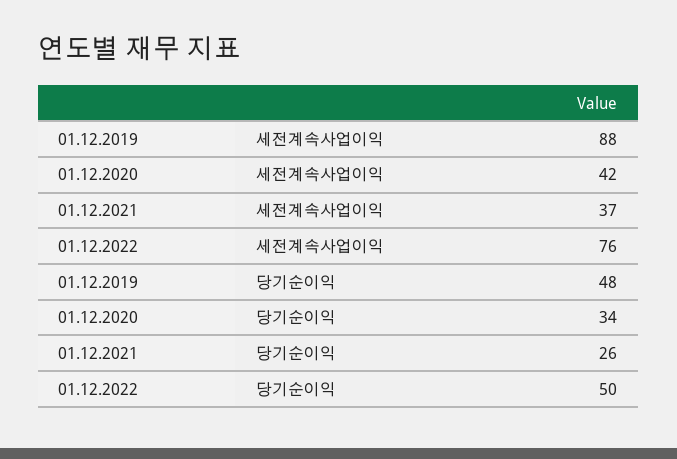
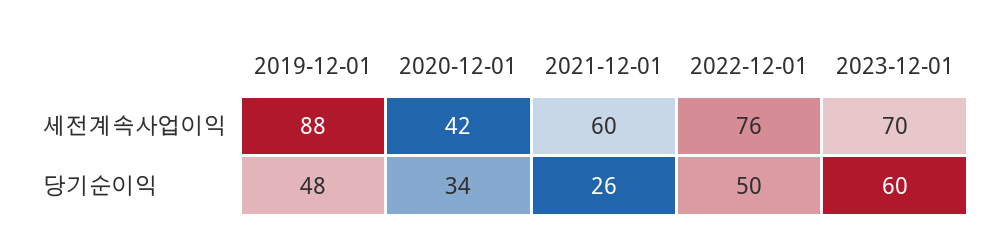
01.12.2021, 세전계속사업이익: 37 -> 60
2023-12-01, 세전계속사업이익: none -> 70
2023-12-01, 당기순이익: none -> 60

